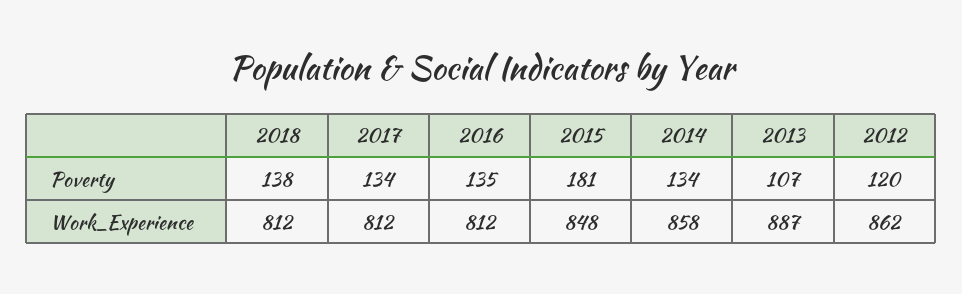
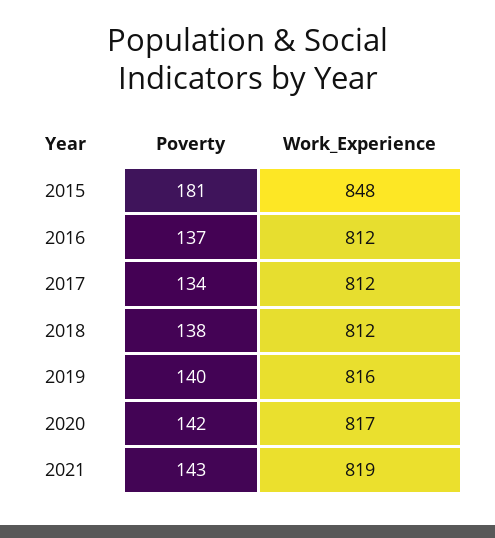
2016, Poverty: 135 -> 137
2014, Poverty: 134 -> none
2013, Poverty: 107 -> none
2012, Poverty: 120 -> none
2014, Work_Experience: 858 -> none
2013, Work_Experience: 887 -> none
2012, Work_Experience: 862 -> none
2019, Poverty: none -> 140
2019, Work_Experience: none -> 816
2020, Poverty: none -> 142
2020, Work_Experience: none -> 817
2021, Poverty: none -> 143
2021, Work_Experience: none -> 819

